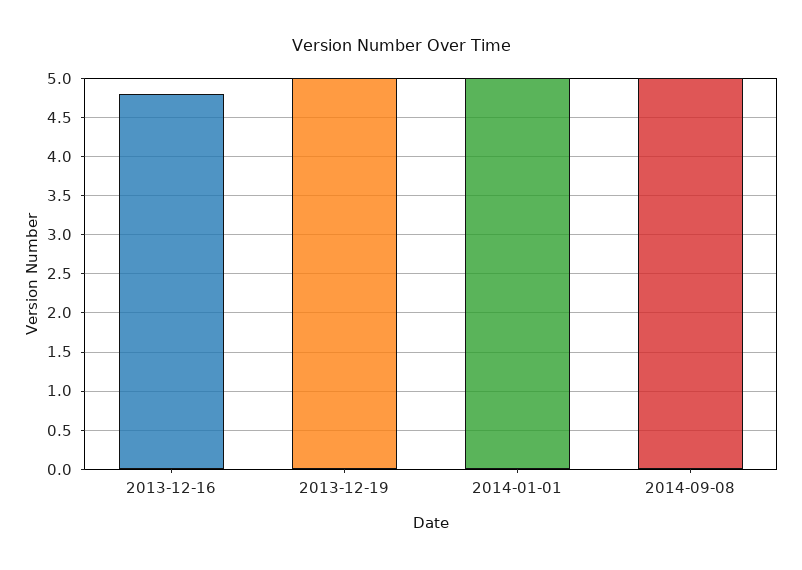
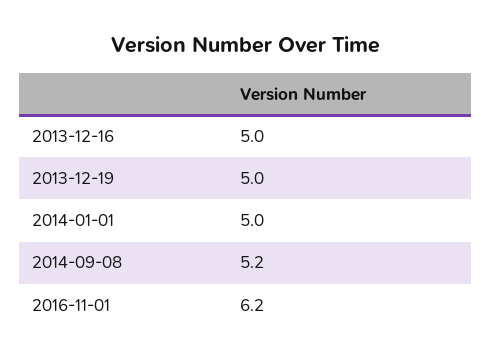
2013-12-16: 4.8 -> 5
2014-09-08: 5 -> 5.2
2016-11-01: none -> 6.2

